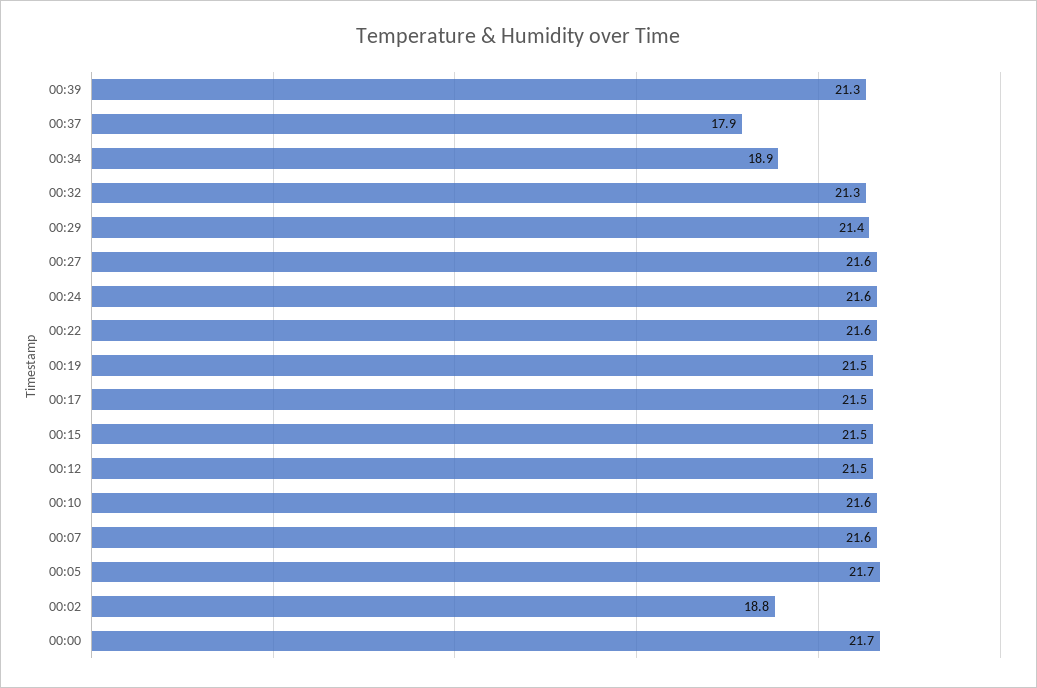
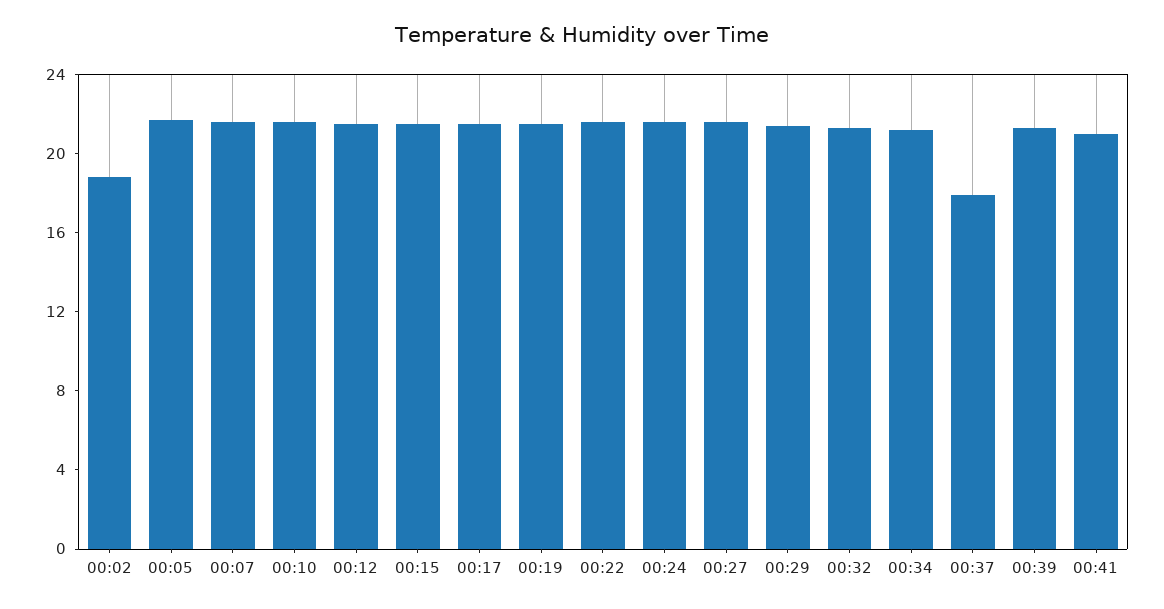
00:34: 18.9 -> 21
00:00: 21.7 -> none
00:41: none -> 21

